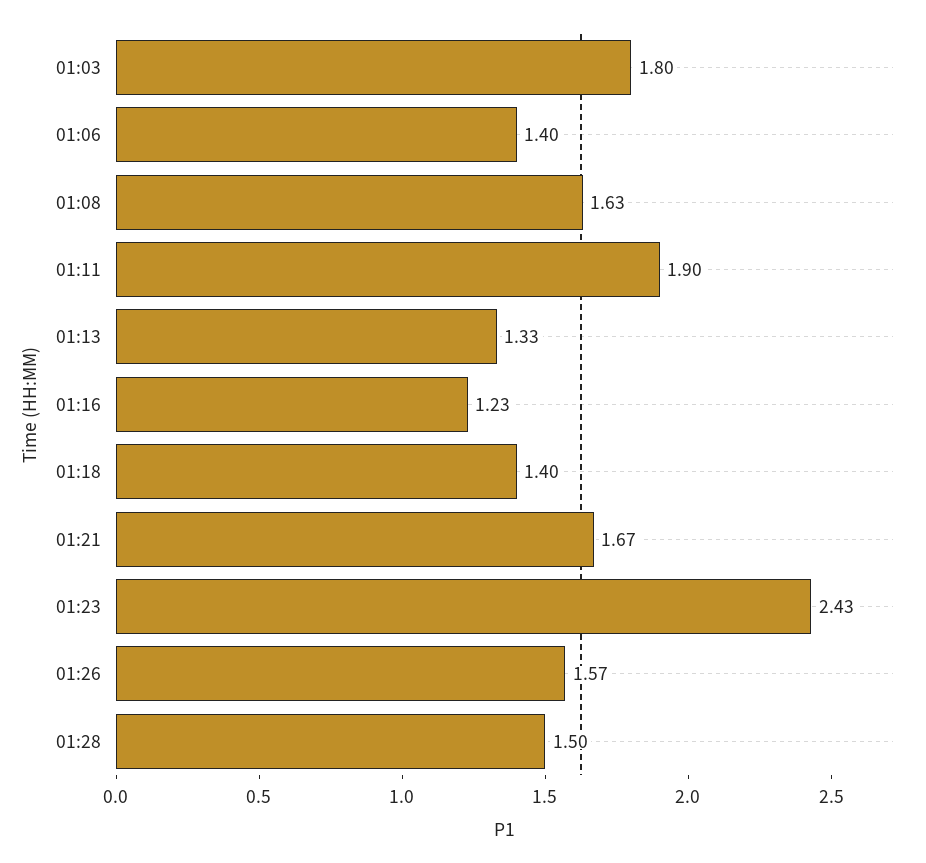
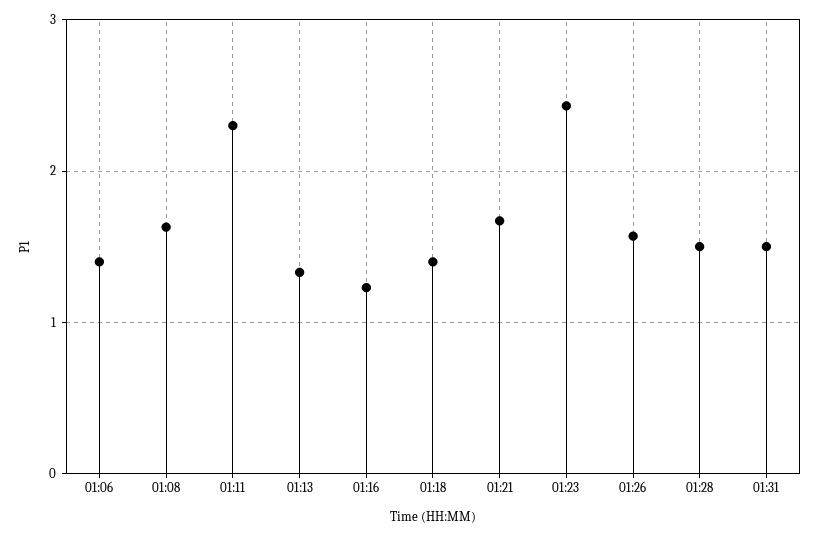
01:03: 1.8 -> none
01:11: 1.9 -> 2.3
01:31: none -> 1.5

